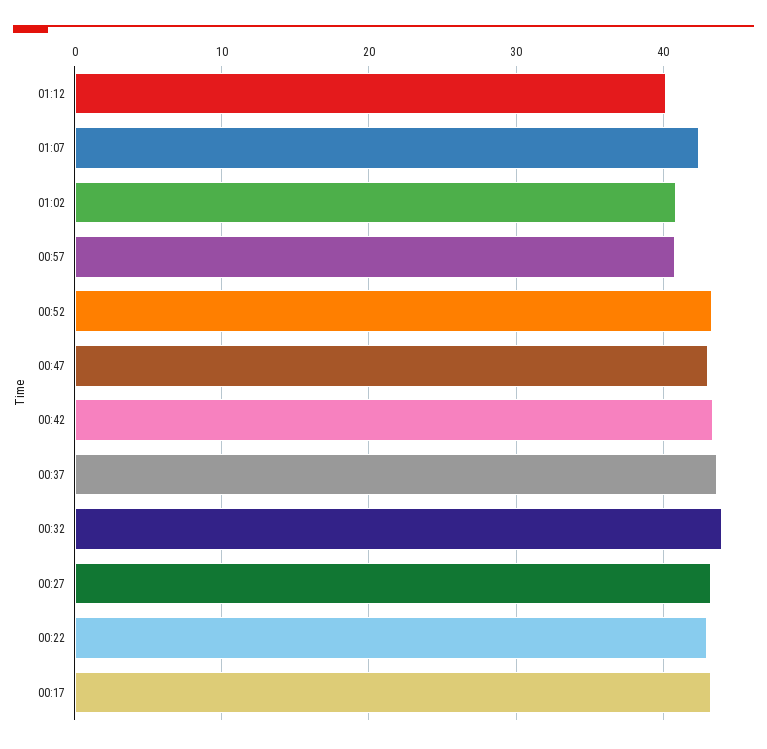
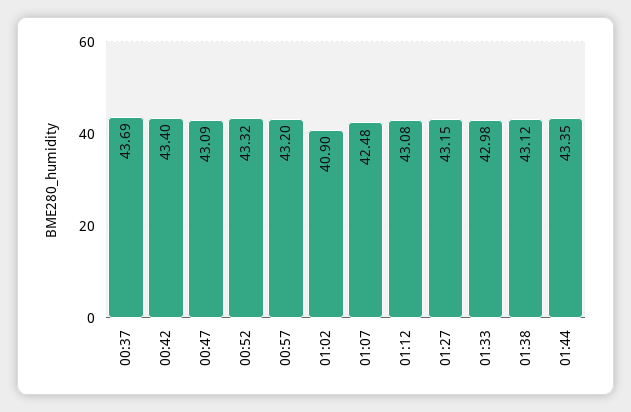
01:12: 40 -> 43.08
00:57: 41 -> 43.2
00:32: 44 -> none
00:27: 43 -> none
00:22: 43 -> none
00:17: 43 -> none
01:27: none -> 43.15
01:33: none -> 42.98
01:38: none -> 43.12
01:44: none -> 43.35

